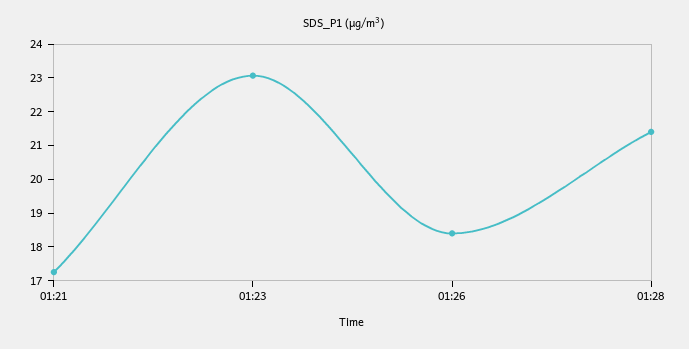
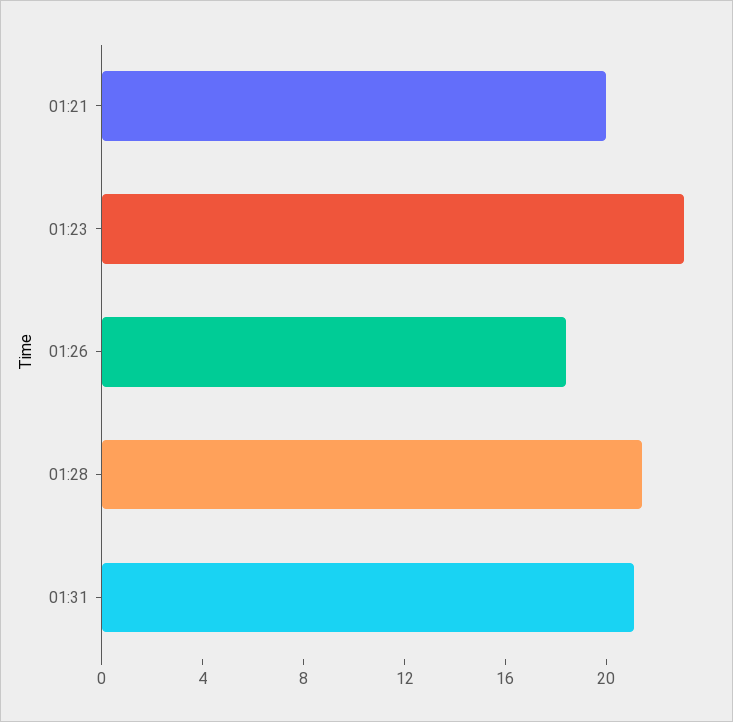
01:21: 17.25 -> 20
01:31: none -> 21

